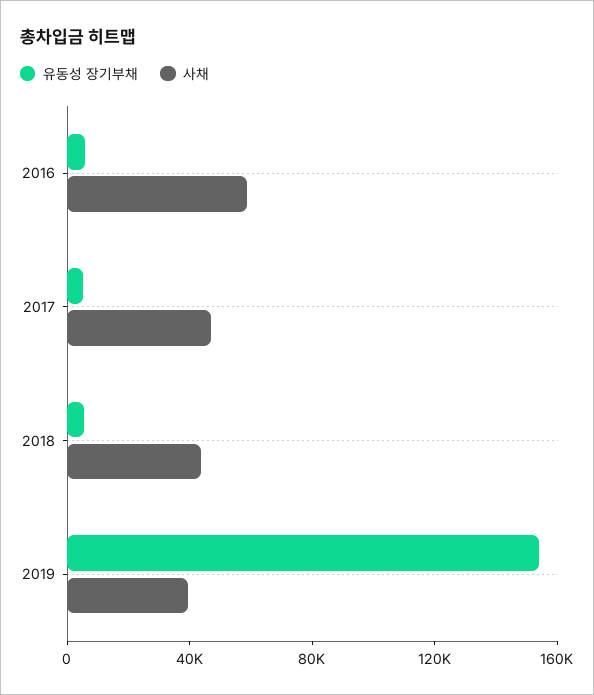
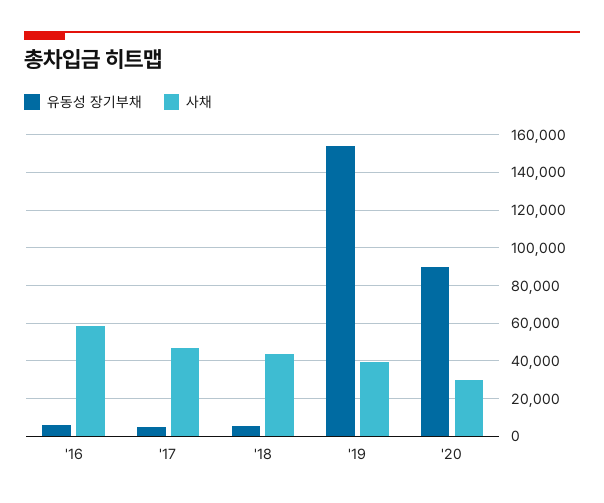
유동성 장기부채, '20: none -> 90000
사채, '20: none -> 30000

